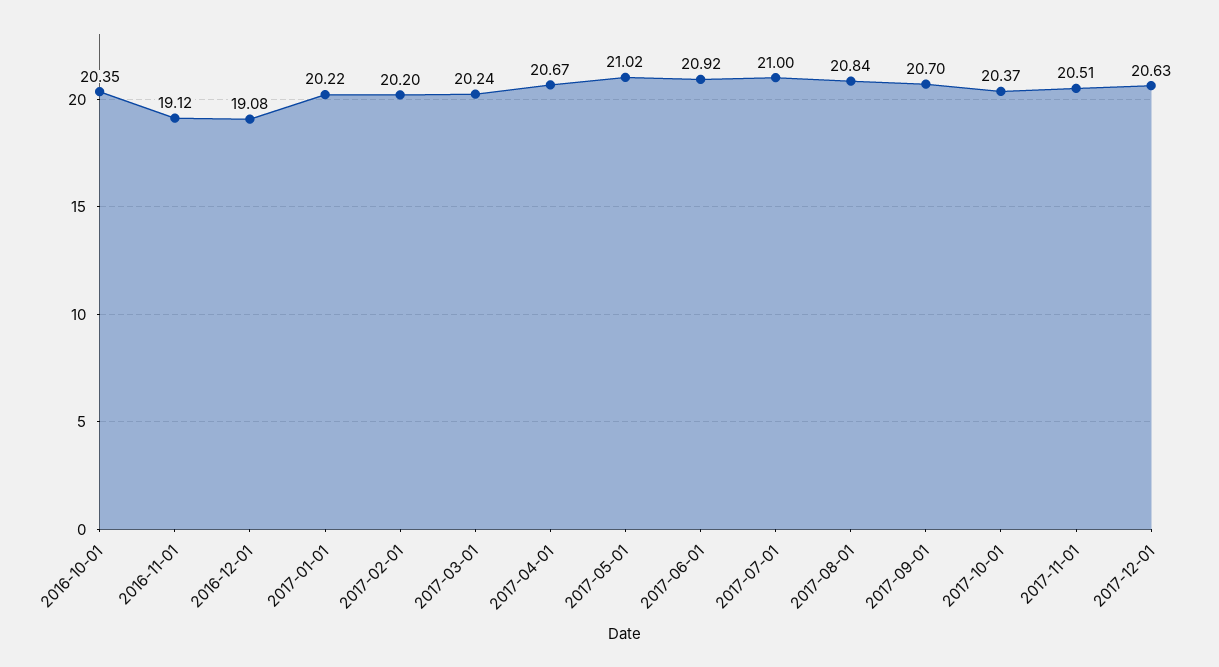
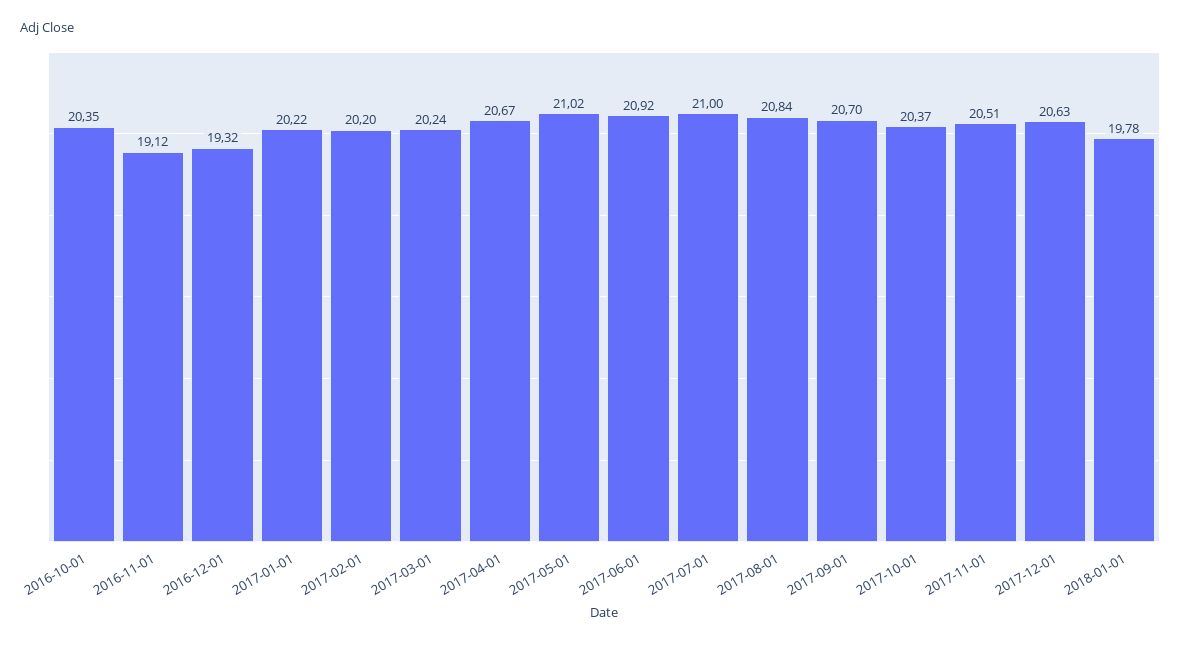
2016-12-01: 19.08 -> 19.32
2018-01-01: none -> 19.78

